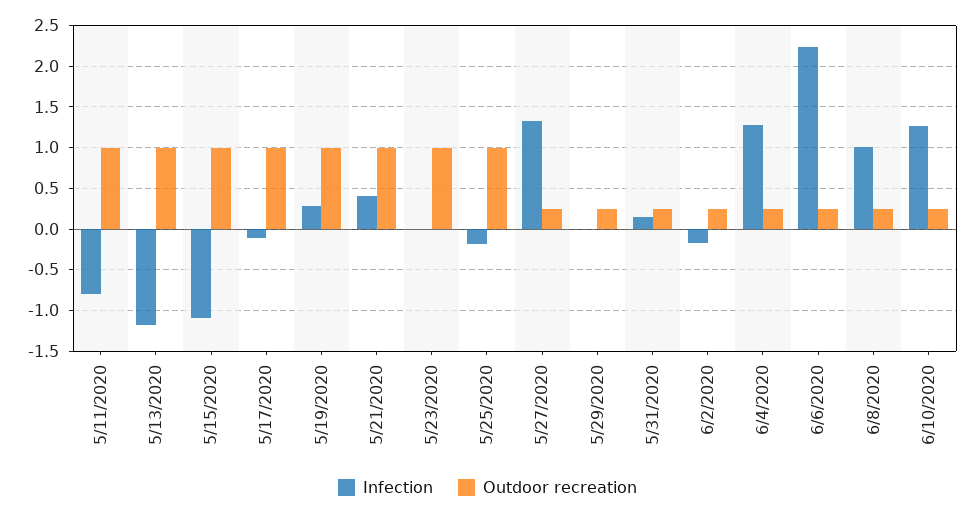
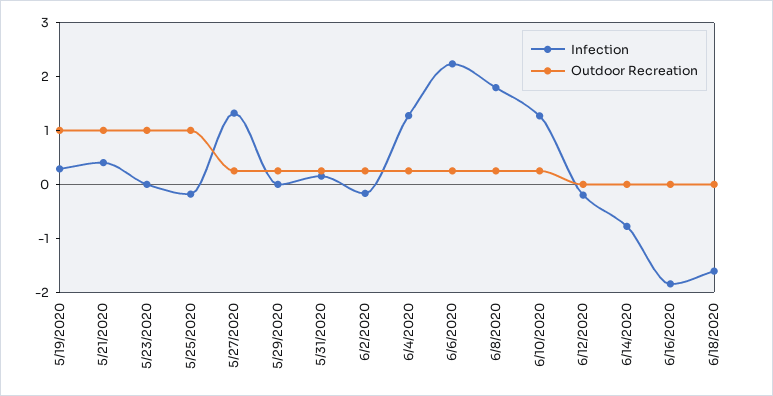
Infection, 5/11/2020: -0.8 -> none
Outdoor recreation, 5/11/2020: 1 -> none
Infection, 5/13/2020: -1.2 -> none
Outdoor recreation, 5/13/2020: 1 -> none
Infection, 5/15/2020: -1.1 -> none
Outdoor recreation, 5/15/2020: 1 -> none
Infection, 5/17/2020: -0.1 -> none
Outdoor recreation, 5/17/2020: 1 -> none
Infection, 6/8/2020: 1 -> 1.8
Infection, 6/12/2020: none -> -0.2
Outdoor recreation, 6/12/2020: none -> 0
Infection, 6/14/2020: none -> -0.8
Outdoor recreation, 6/14/2020: none -> 0
Infection, 6/16/2020: none -> -1.8
Outdoor recreation, 6/16/2020: none -> 0
Infection, 6/18/2020: none -> -1.6
Outdoor recreation, 6/18/2020: none -> 0

